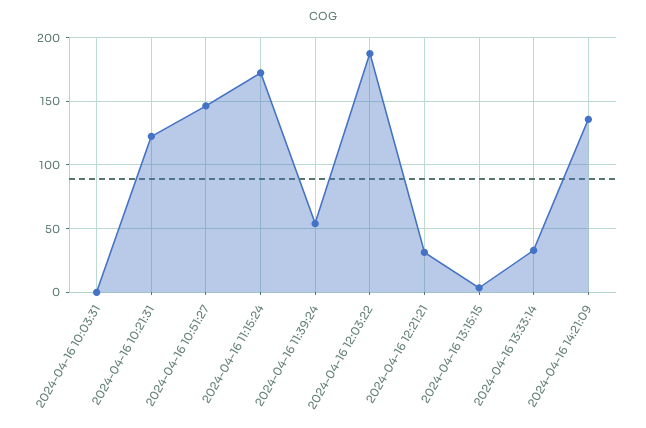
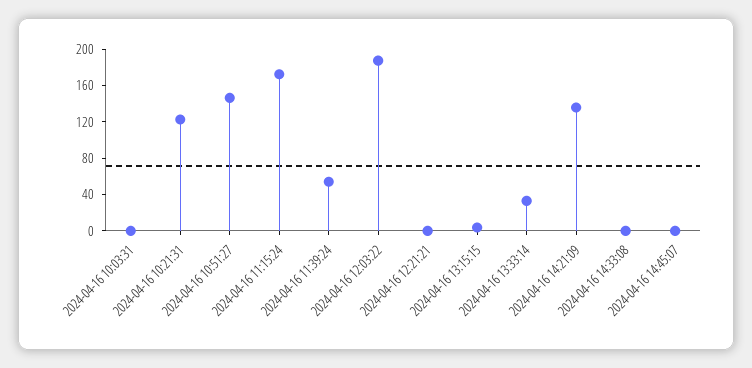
2024-04-16 12:21:21: 30 -> 0
2024-04-16 14:33:08: none -> 0
2024-04-16 14:45:07: none -> 0

